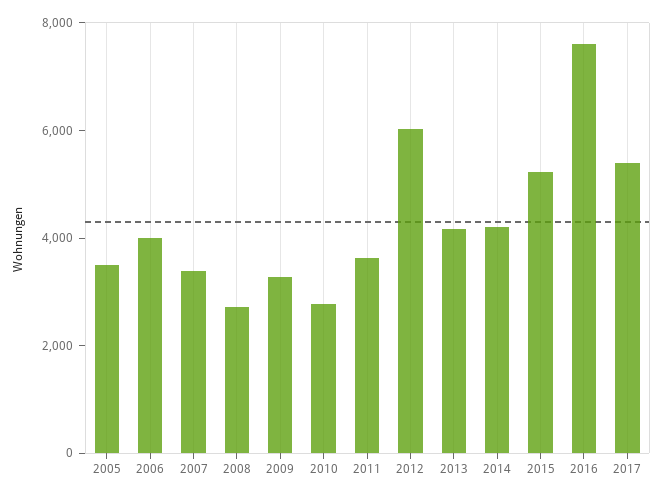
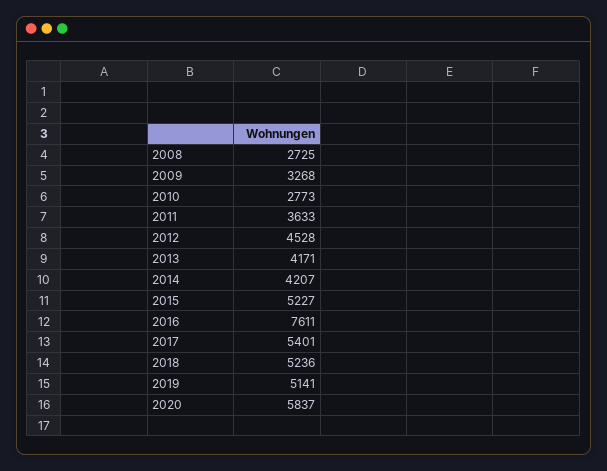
2005: 3500 -> none
2006: 4000 -> none
2007: 3500 -> none
2012: 6000 -> 4528
2018: none -> 5236
2019: none -> 5141
2020: none -> 5837

